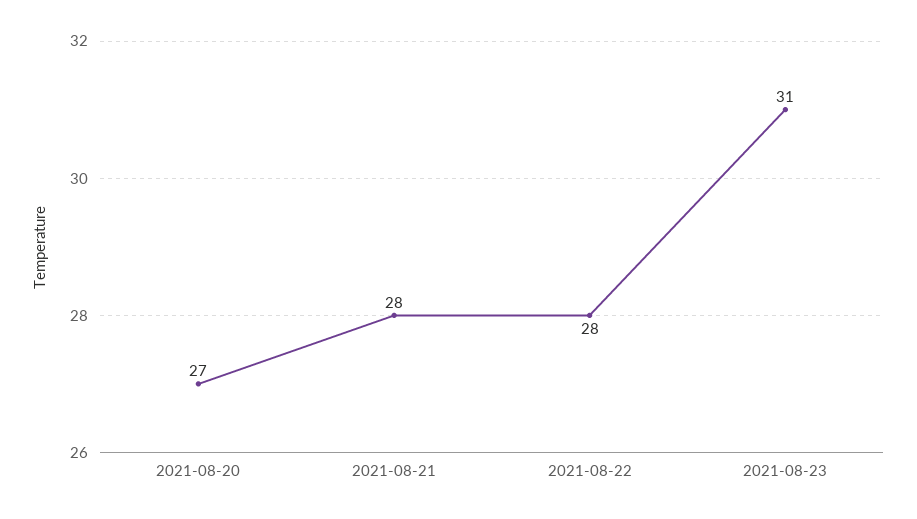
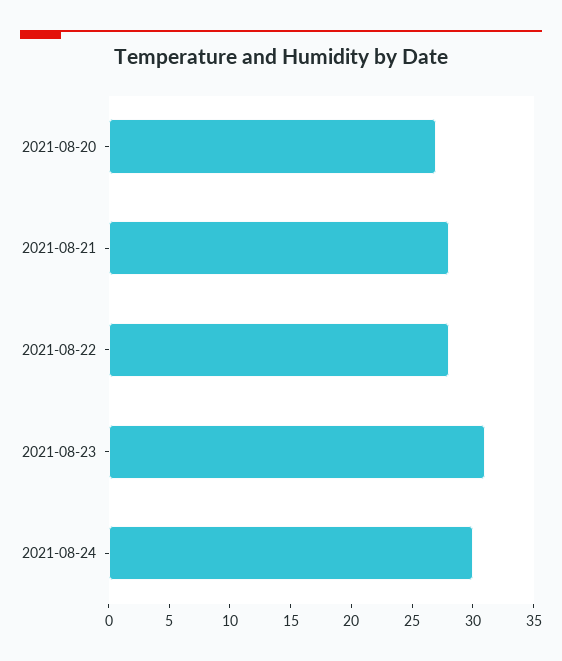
2021-08-24: none -> 30

